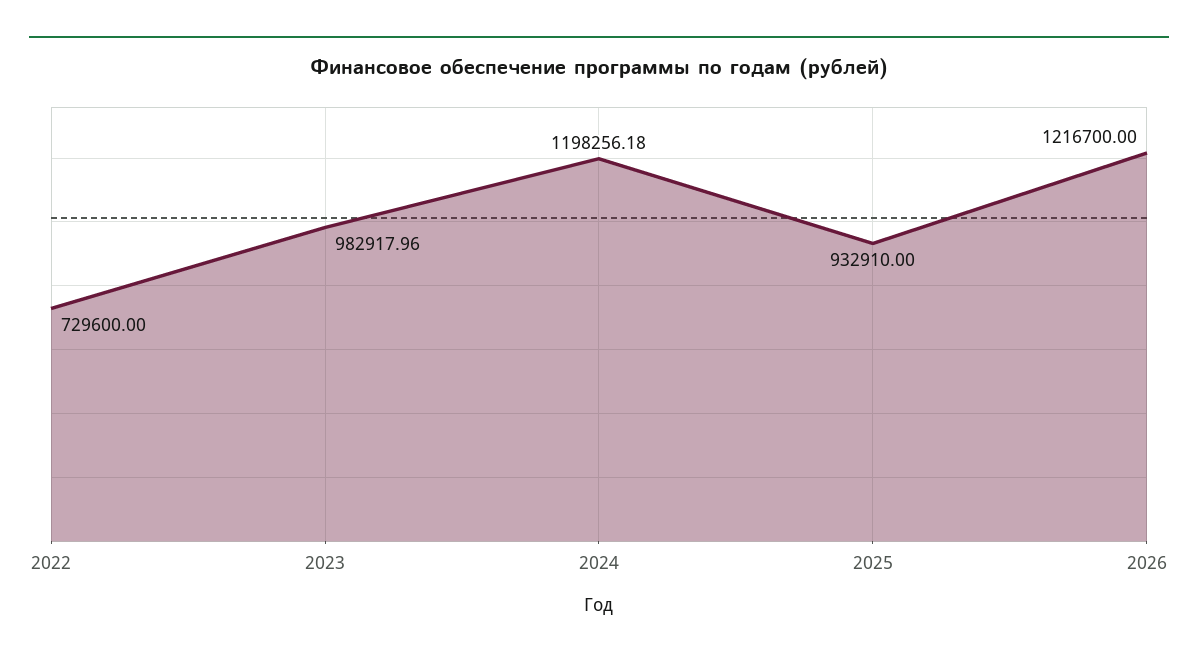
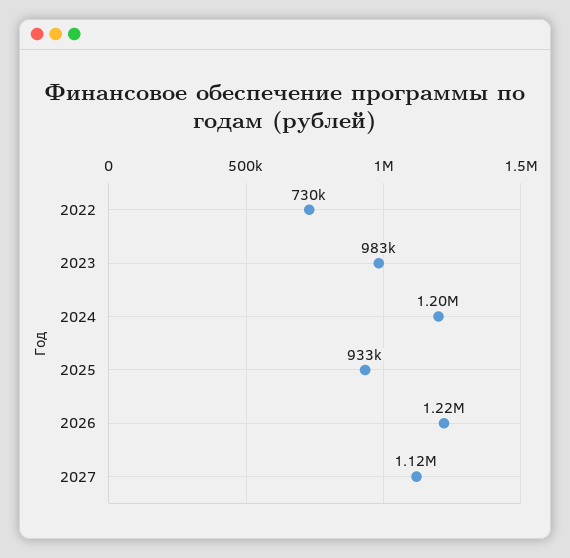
2027: none -> 1120000

